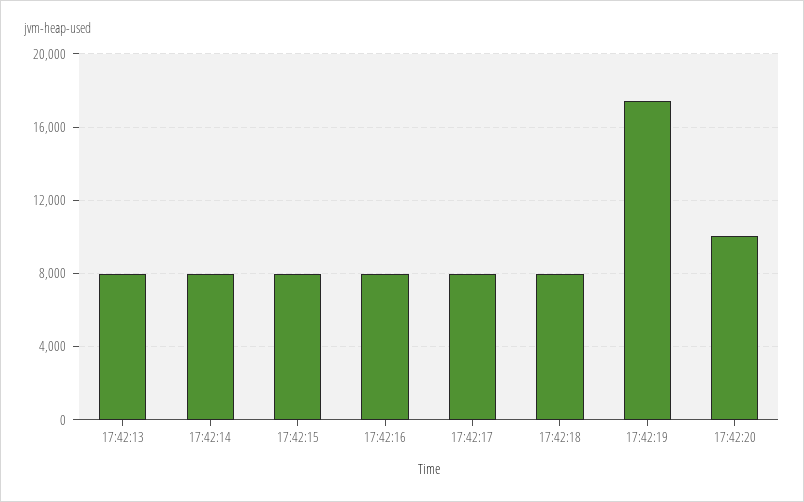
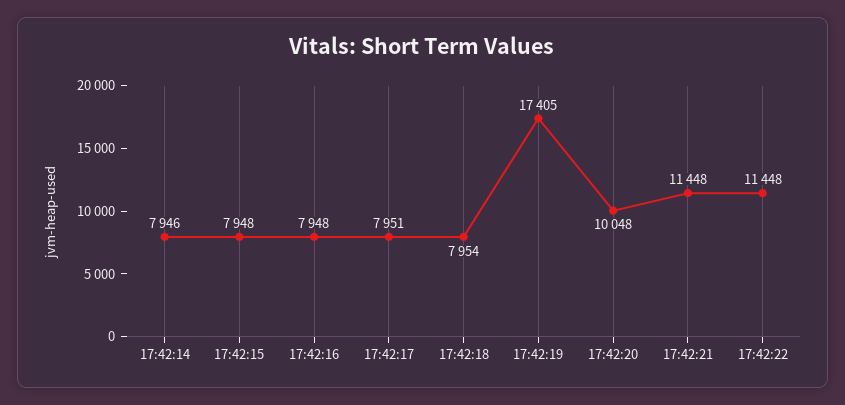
17:42:13: 8000 -> none
17:42:21: none -> 11448
17:42:22: none -> 11448

